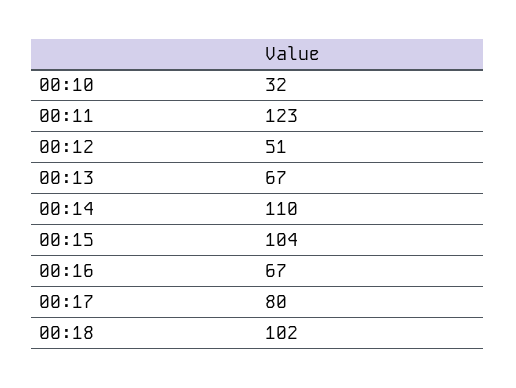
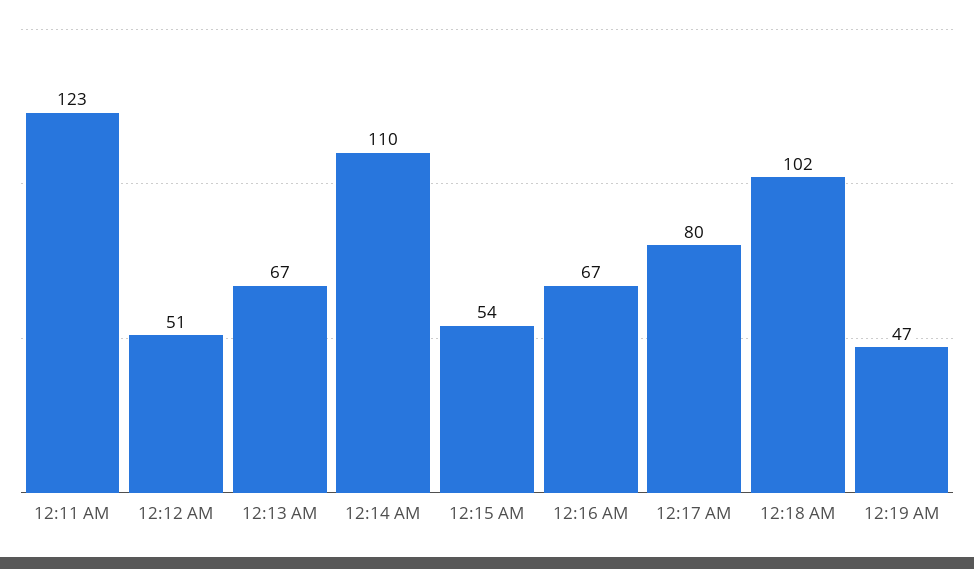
00:10: 32 -> none
00:15: 104 -> 54
12:19 AM: none -> 47

